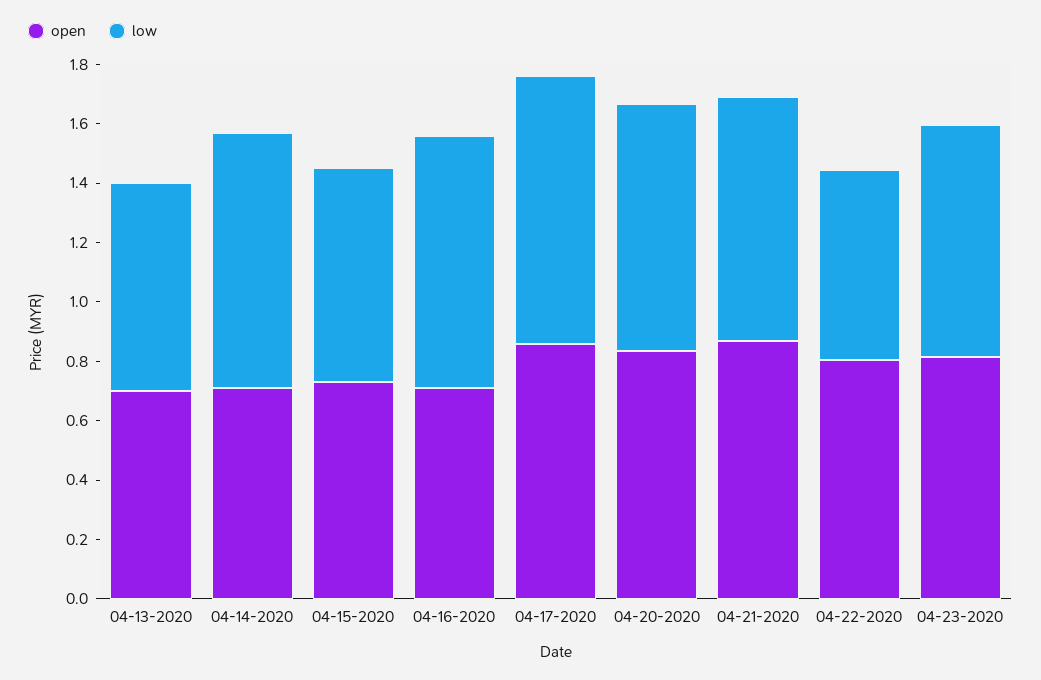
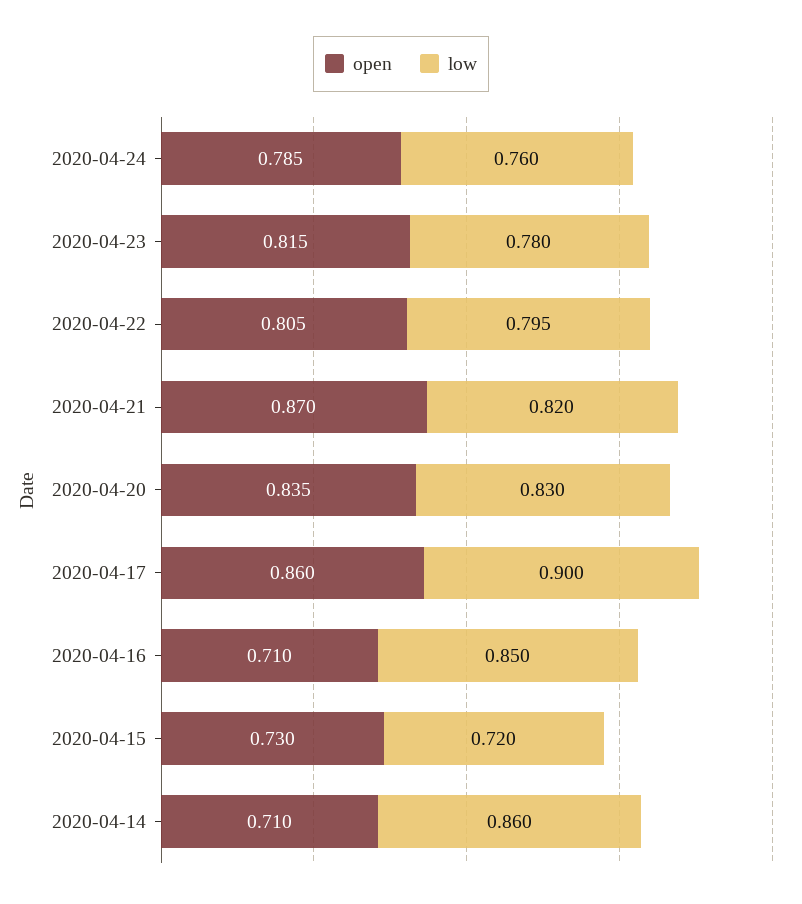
open, 04-13-2020: 0.7 -> none
low, 04-13-2020: 0.7 -> none
low, 04-22-2020: 0.65 -> 0.795
open, 2020-04-24: none -> 0.785
low, 2020-04-24: none -> 0.76

